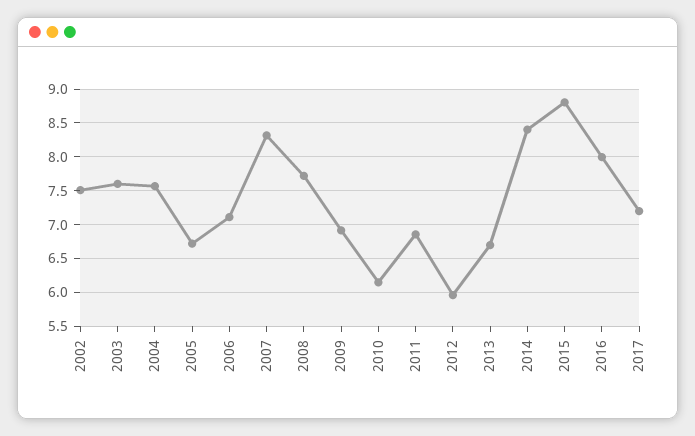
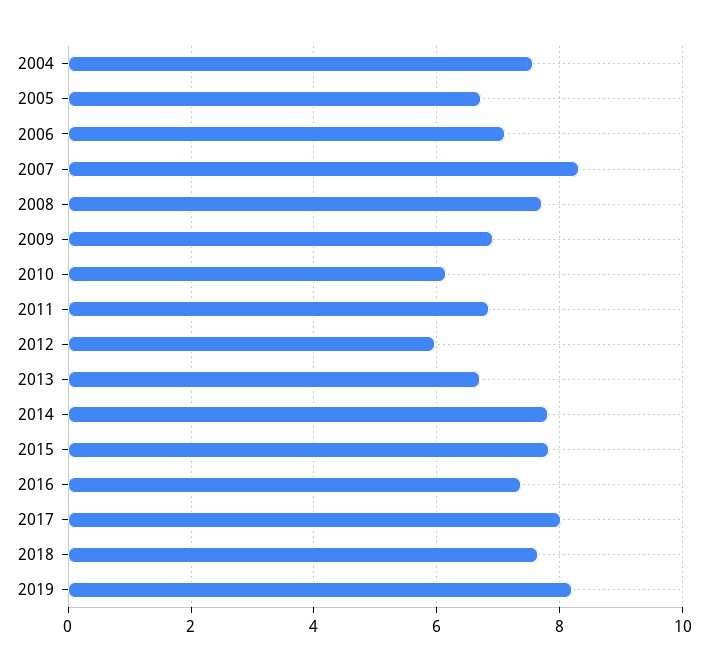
2002: 7.5 -> none
2003: 7.6 -> none
2014: 8.4 -> 7.8
2015: 8.8 -> 7.8
2016: 8 -> 7.4
2017: 7.2 -> 8
2018: none -> 7.6
2019: none -> 8.2

